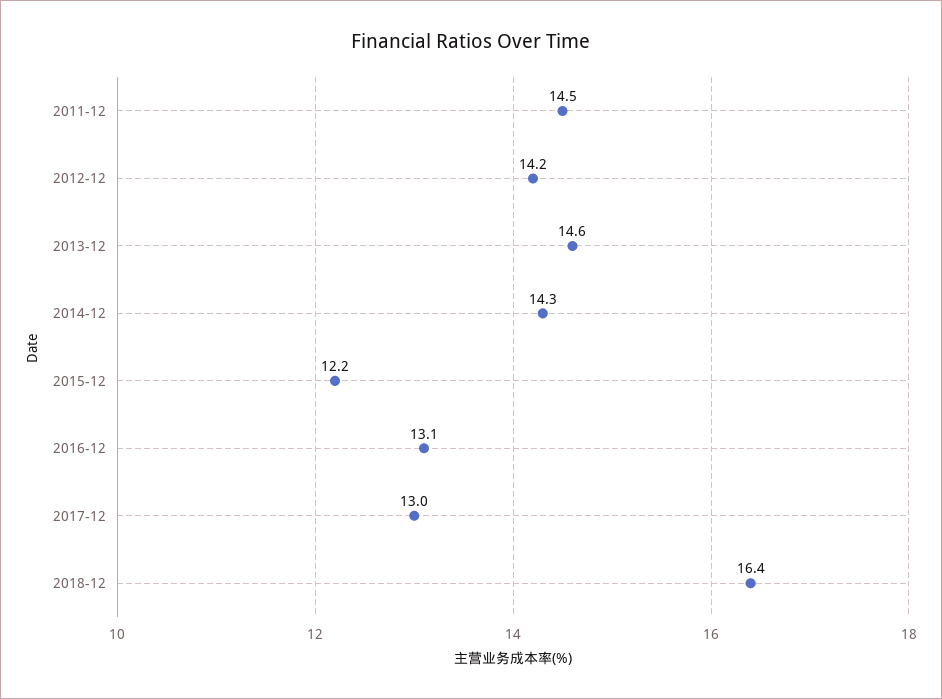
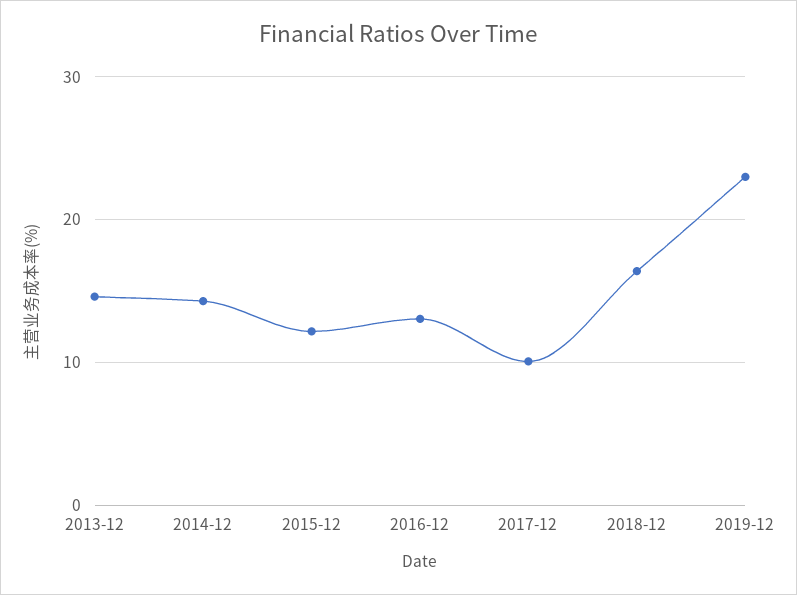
2011-12: 14.5 -> none
2012-12: 14.2 -> none
2017-12: 13 -> 10
2019-12: none -> 23

